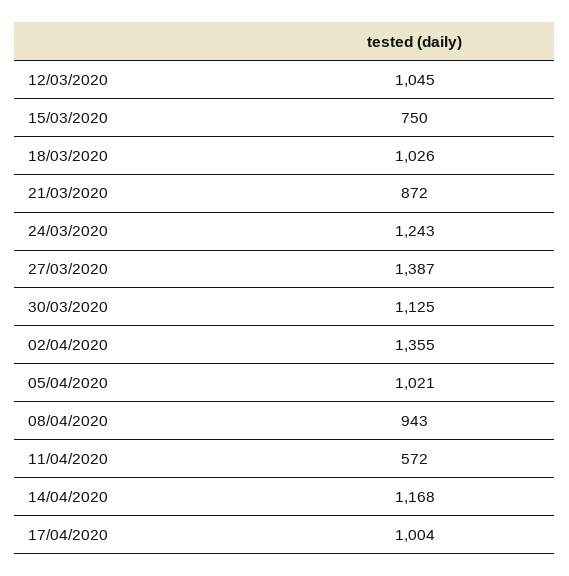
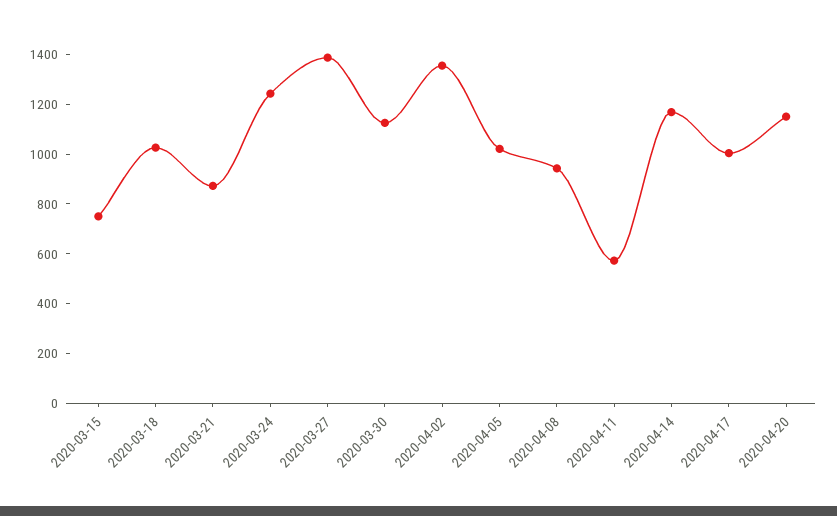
12/03/2020: 1045 -> none
2020-04-20: none -> 1150

